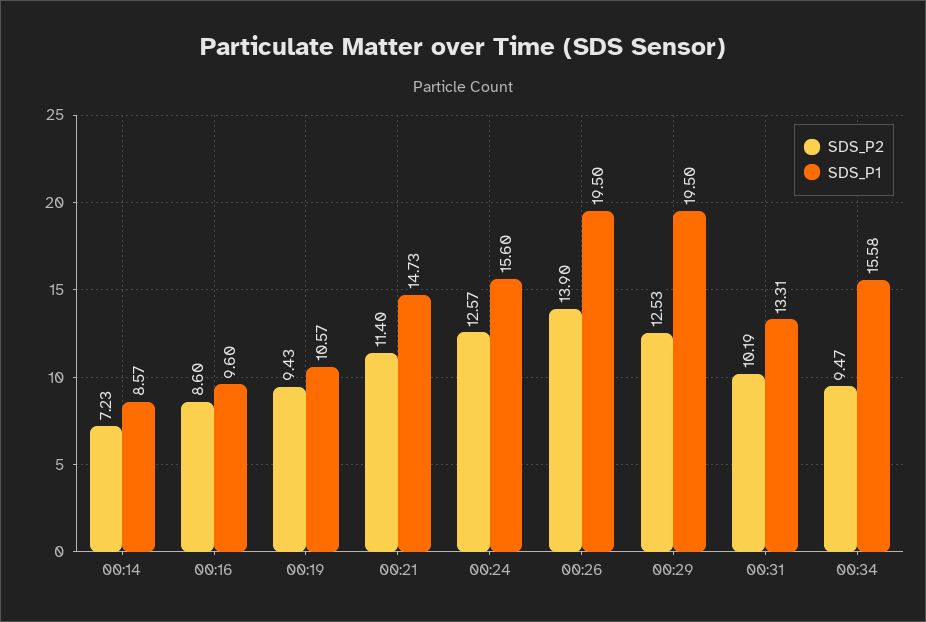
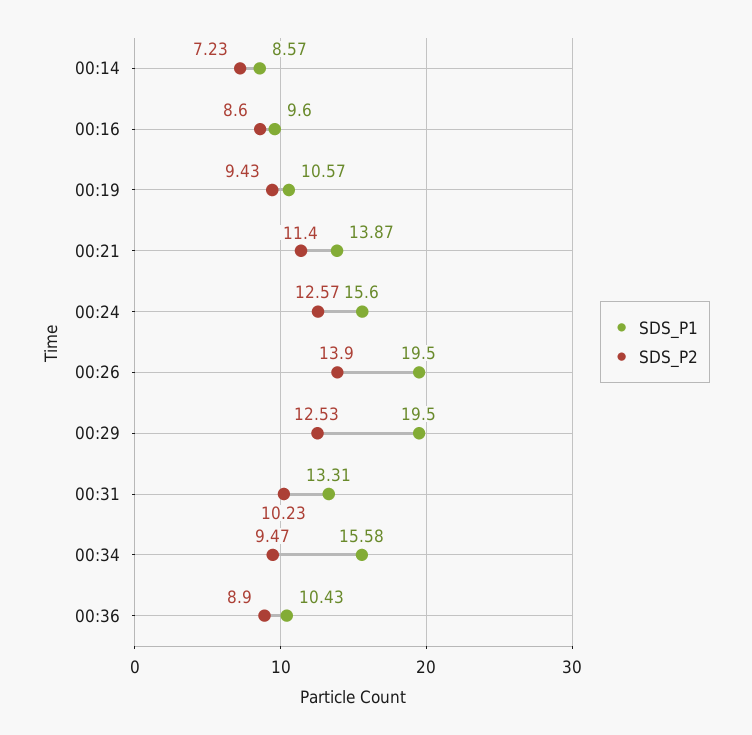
SDS_P1, 00:21: 14.73 -> 13.87
SDS_P2, 00:31: 10.19 -> 10.23
SDS_P1, 00:36: none -> 10.43
SDS_P2, 00:36: none -> 8.9

